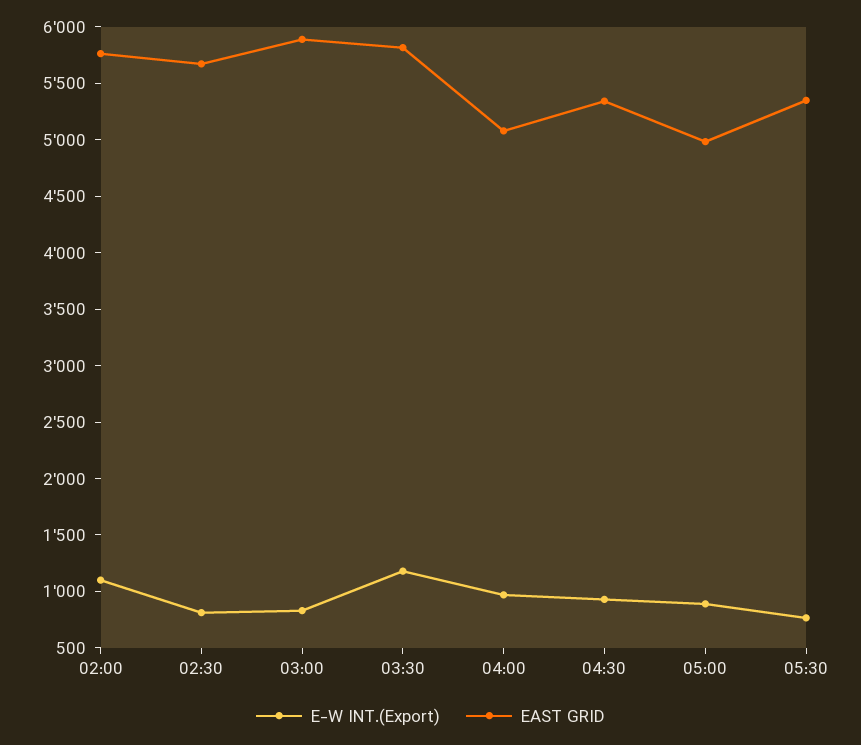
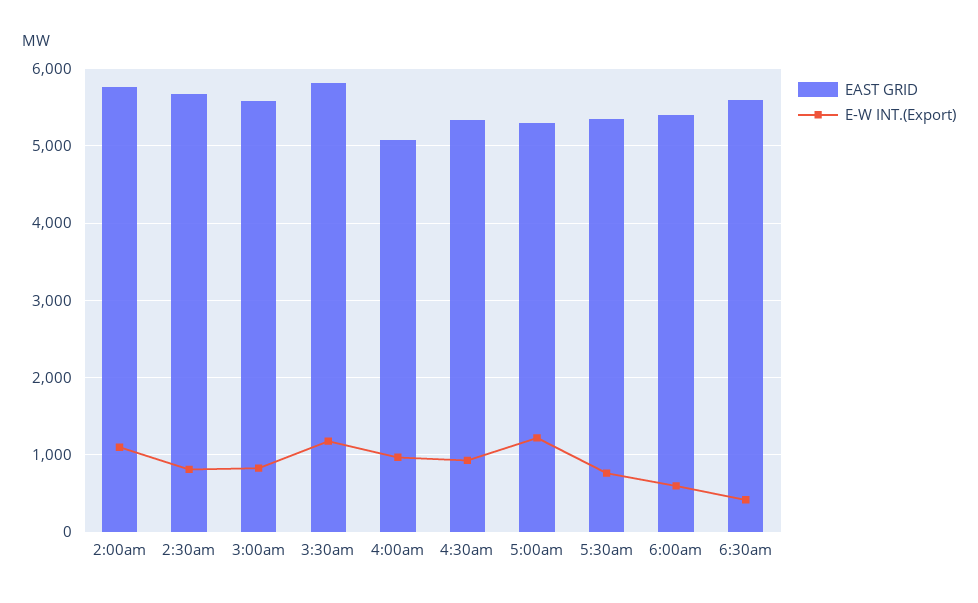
EAST GRID, 03:00: 5900 -> 5600
E-W INT.(Export), 05:00: 900 -> 1200
EAST GRID, 05:00: 5000 -> 5300
EAST GRID, 6:00am: none -> 5400
E-W INT.(Export), 6:00am: none -> 600
EAST GRID, 6:30am: none -> 5600
E-W INT.(Export), 6:30am: none -> 400

